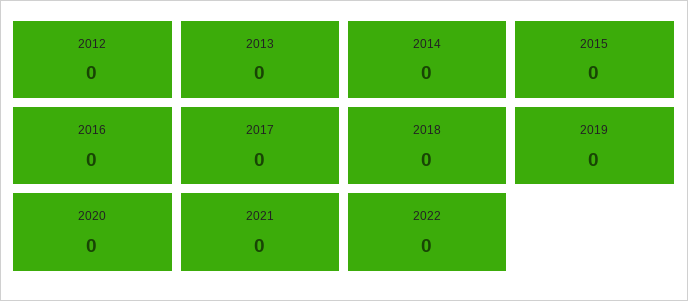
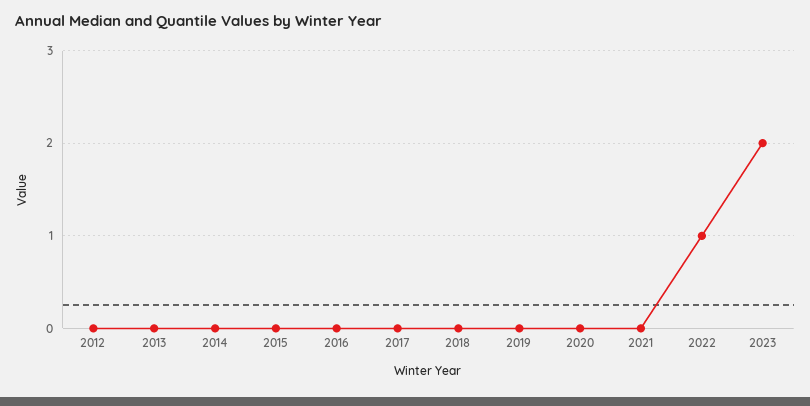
2022: 0 -> 1
2023: none -> 2

